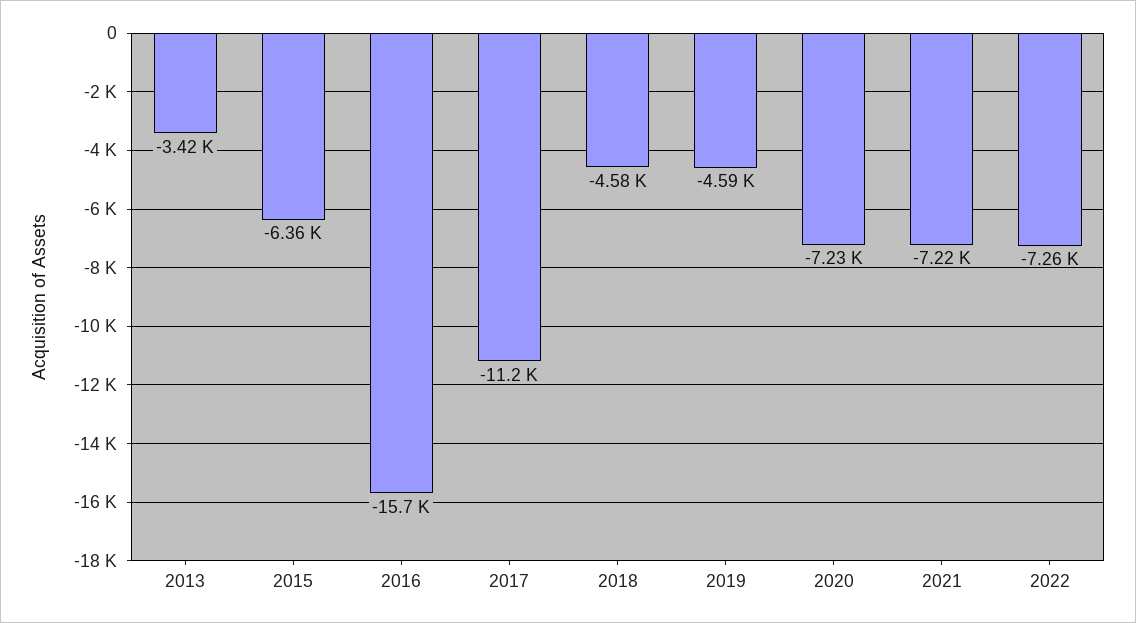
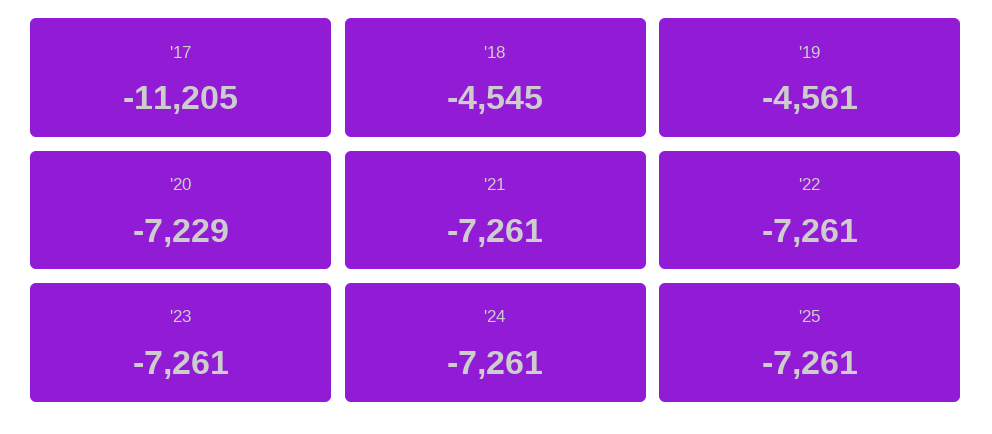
2013: -3420 -> none
2015: -6360 -> none
2016: -15700 -> none
2018: -4580 -> -4545
2019: -4590 -> -4561
2021: -7220 -> -7261
'23: none -> -7261
'24: none -> -7261
'25: none -> -7261

